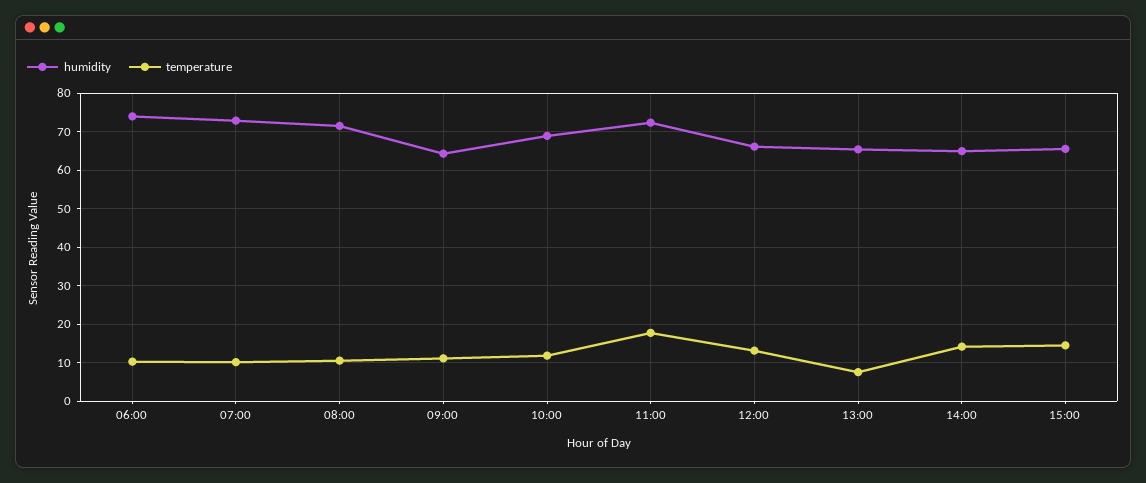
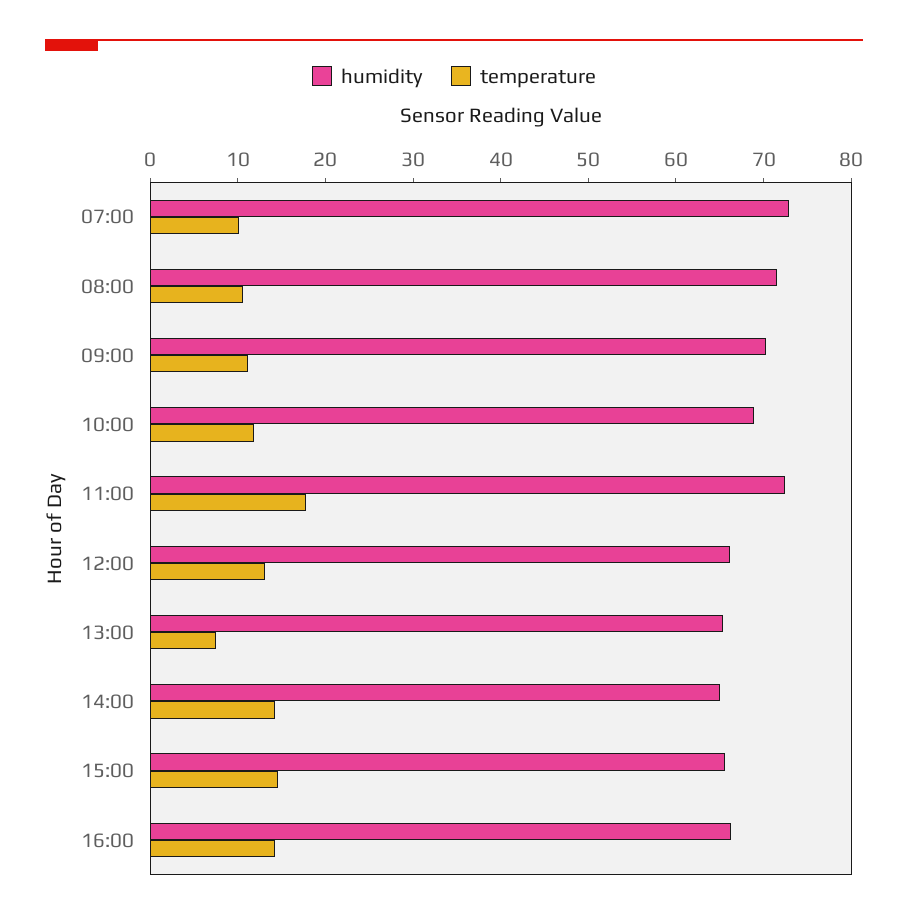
humidity, 06:00: 74 -> none
temperature, 06:00: 10 -> none
humidity, 09:00: 64 -> 70
humidity, 16:00: none -> 66
temperature, 16:00: none -> 14

